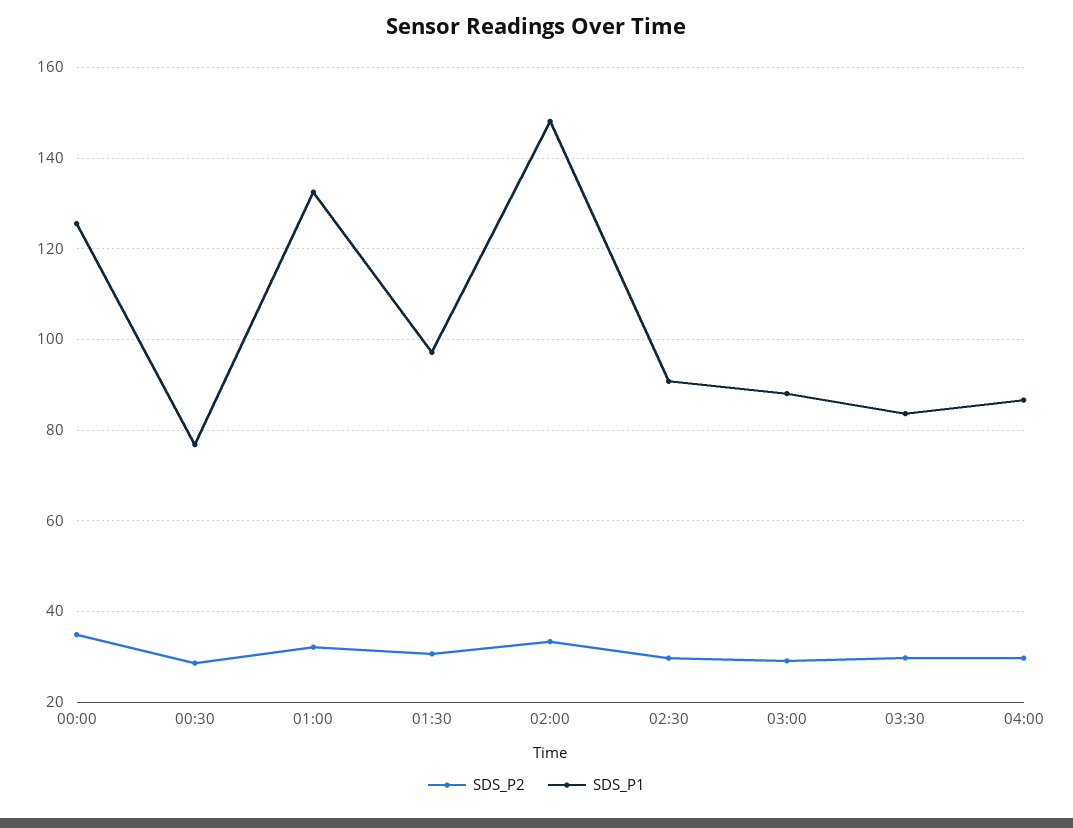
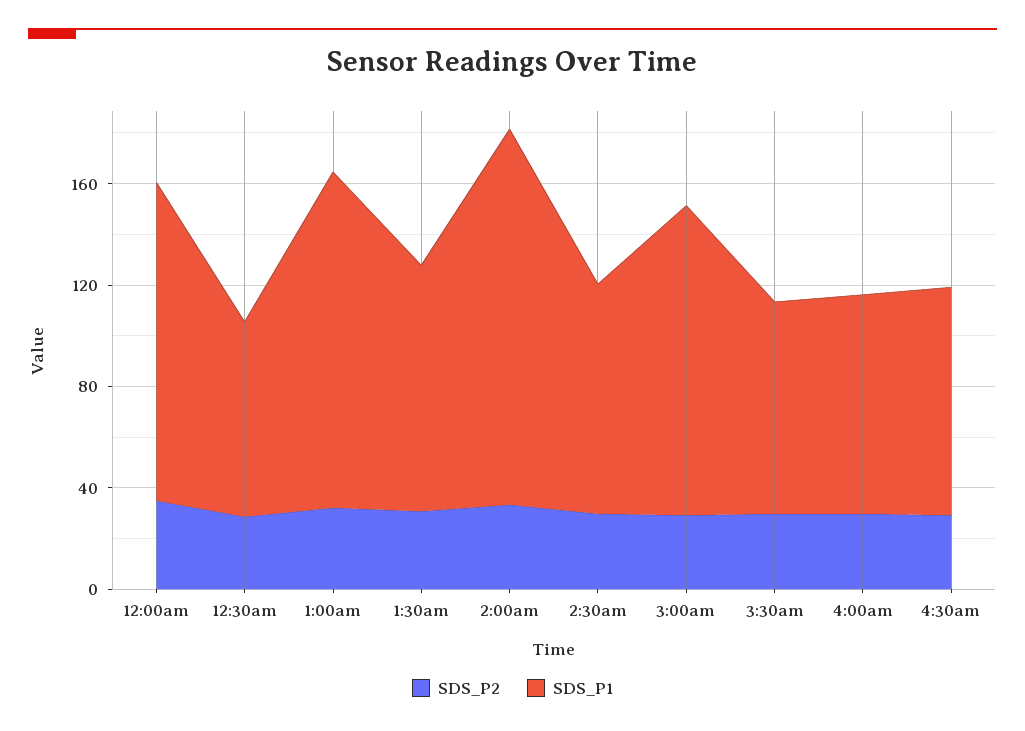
SDS_P1, 03:00: 88 -> 120
SDS_P2, 4:30am: none -> 30
SDS_P1, 4:30am: none -> 90

